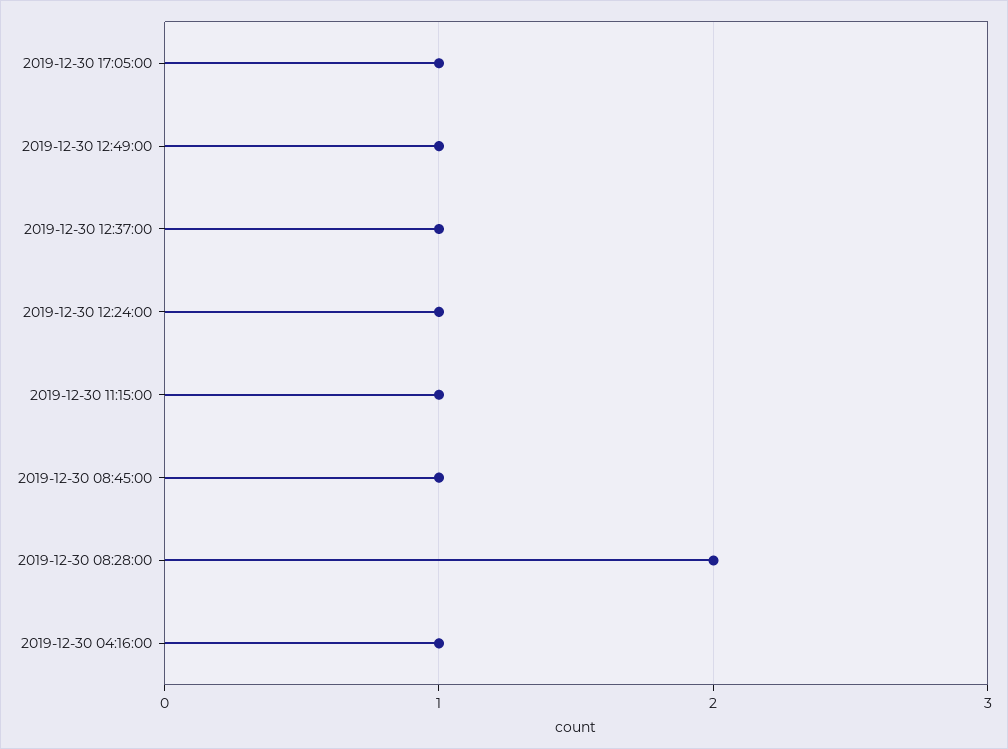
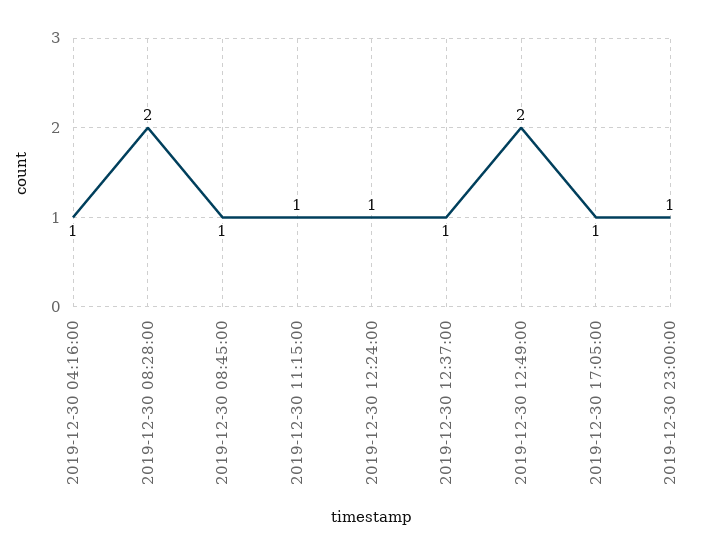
2019-12-30 12:49:00: 1 -> 2
2019-12-30 23:00:00: none -> 1

